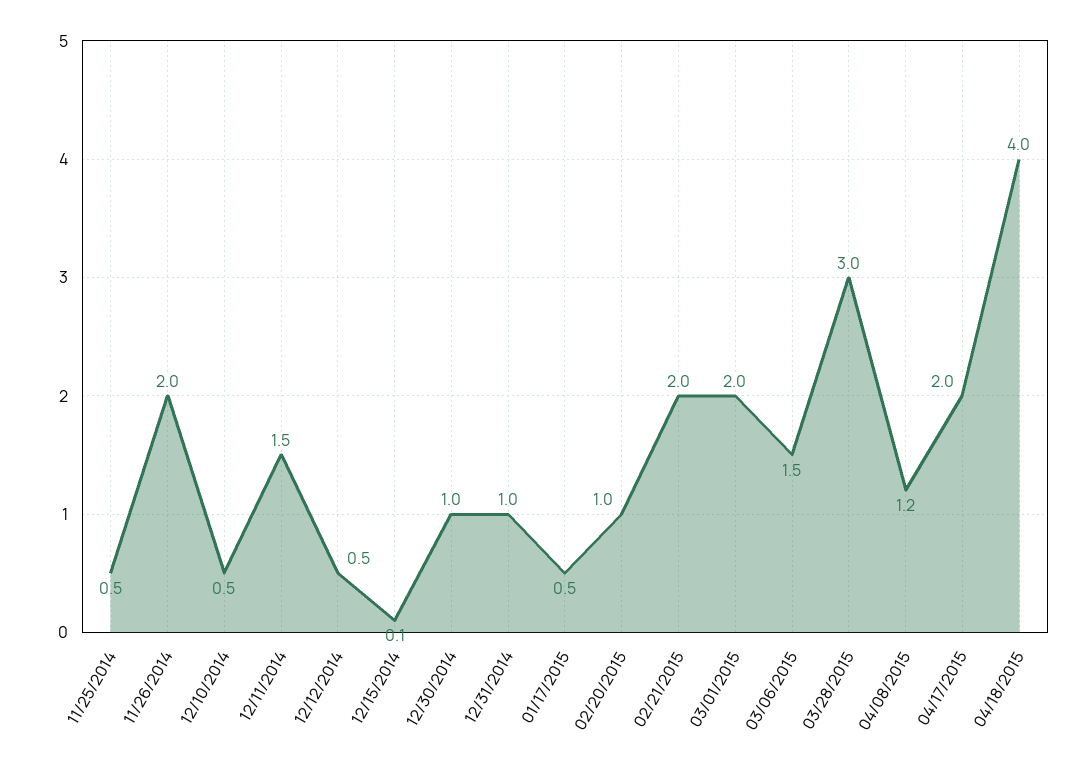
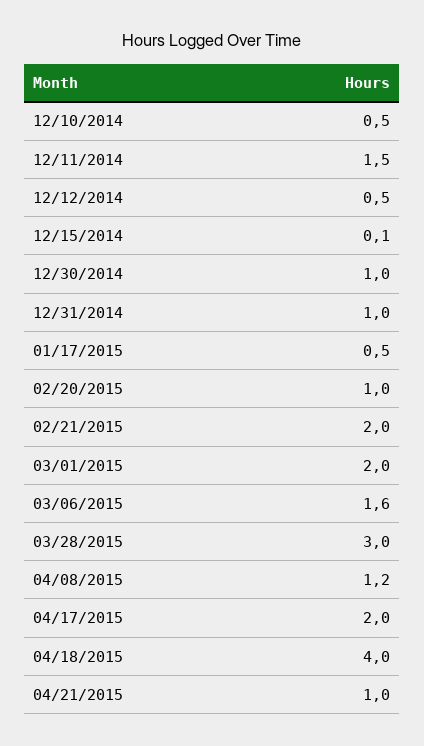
11/25/2014: 0.5 -> none
11/26/2014: 2 -> none
03/06/2015: 1.5 -> 1.6
04/21/2015: none -> 1

